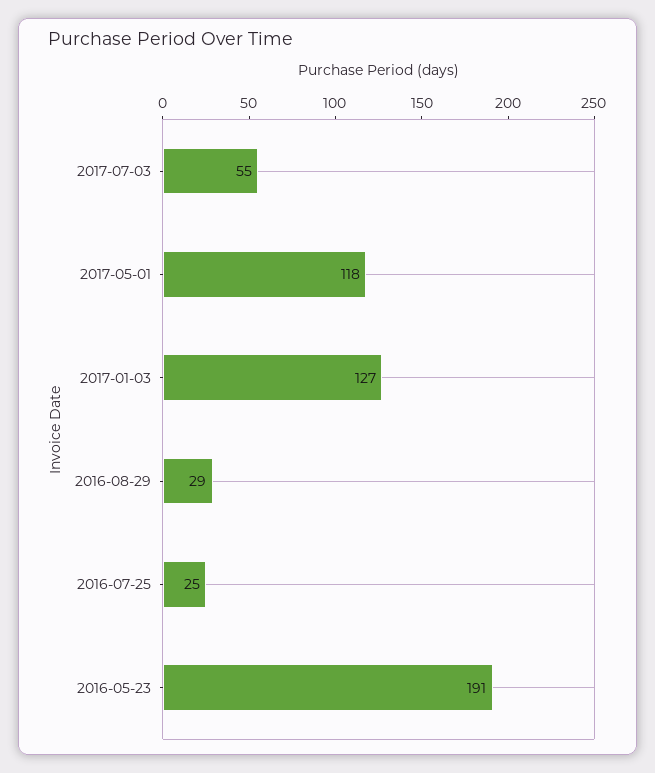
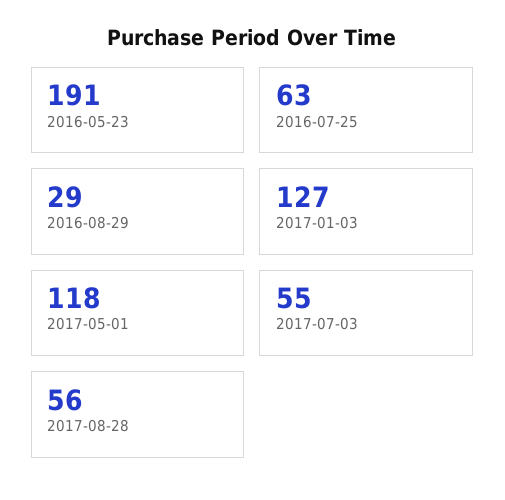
2016-07-25: 25 -> 63
2017-08-28: none -> 56

